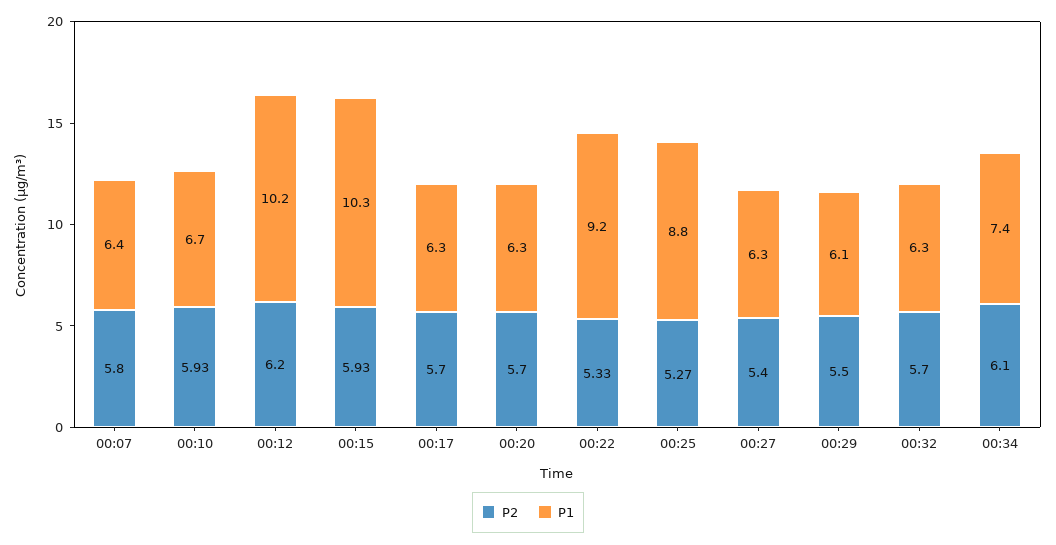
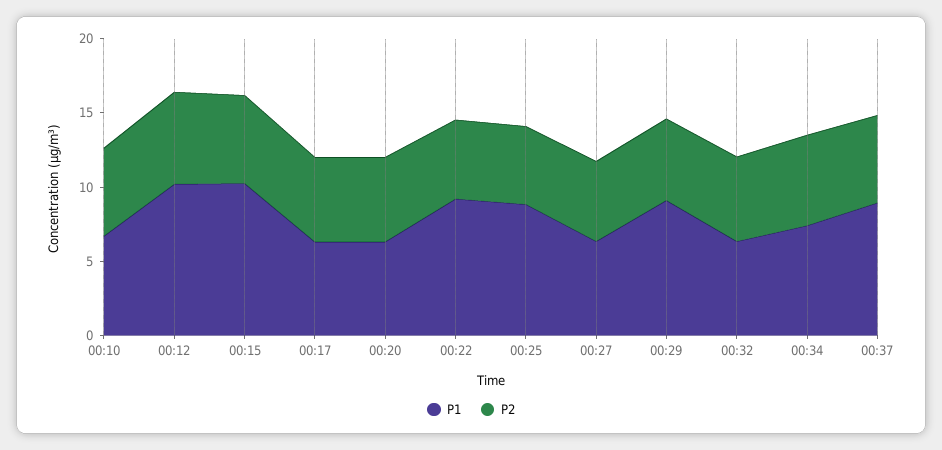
P2, 00:07: 5.8 -> none
P1, 00:07: 6.4 -> none
P1, 00:29: 6.1 -> 9
P1, 00:37: none -> 9
P2, 00:37: none -> 6

